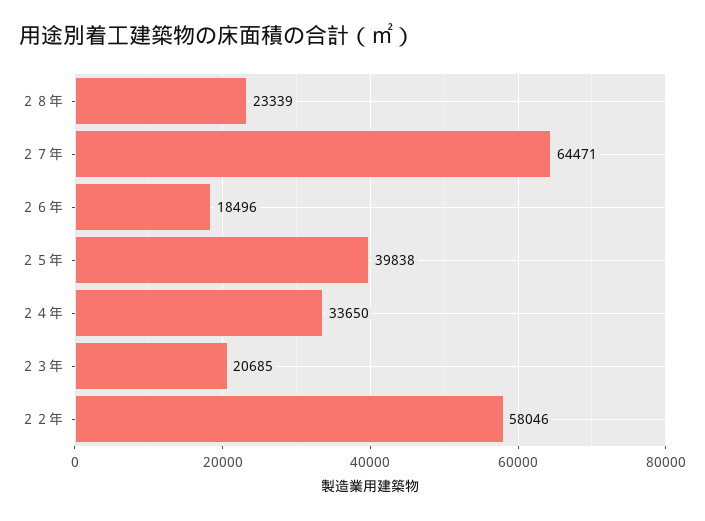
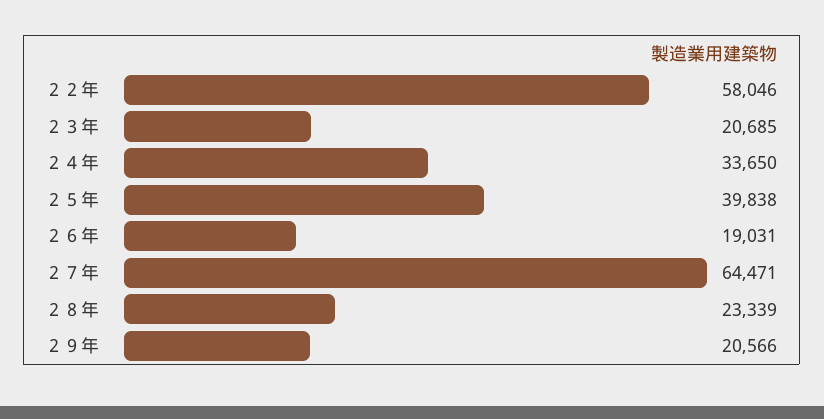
２６年: 18496 -> 19031
２９年: none -> 20566

